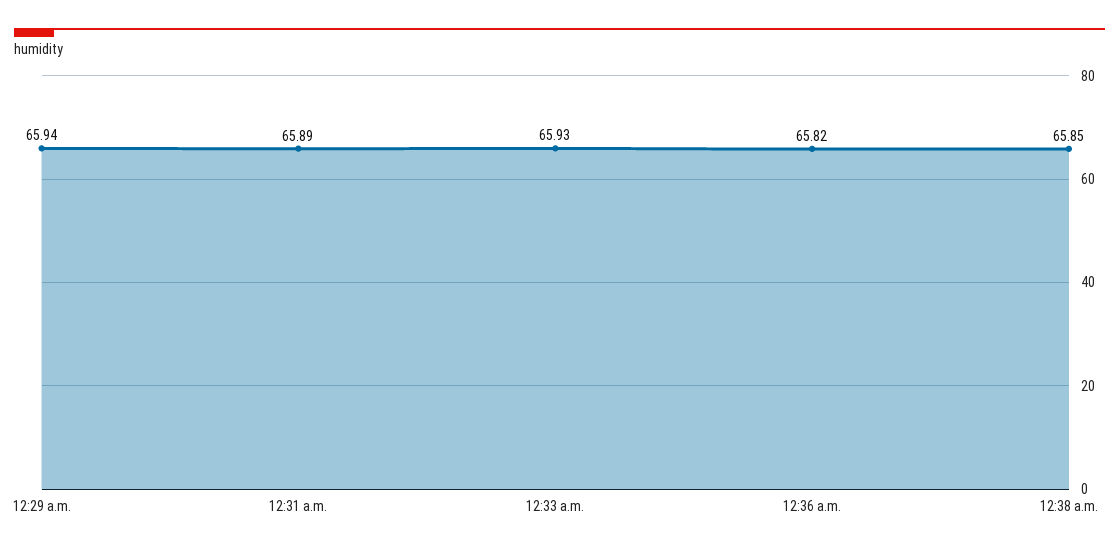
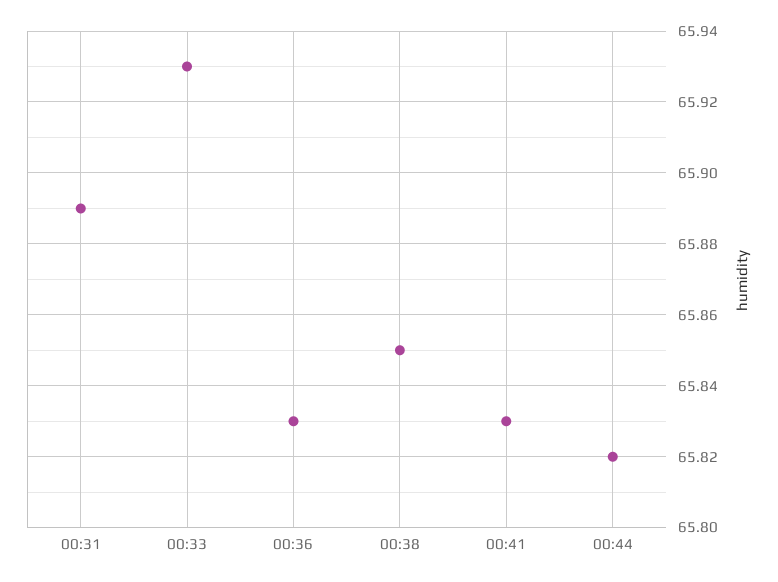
12:29 a.m.: 65.94 -> none
12:36 a.m.: 65.82 -> 65.83
00:41: none -> 65.83
00:44: none -> 65.82

